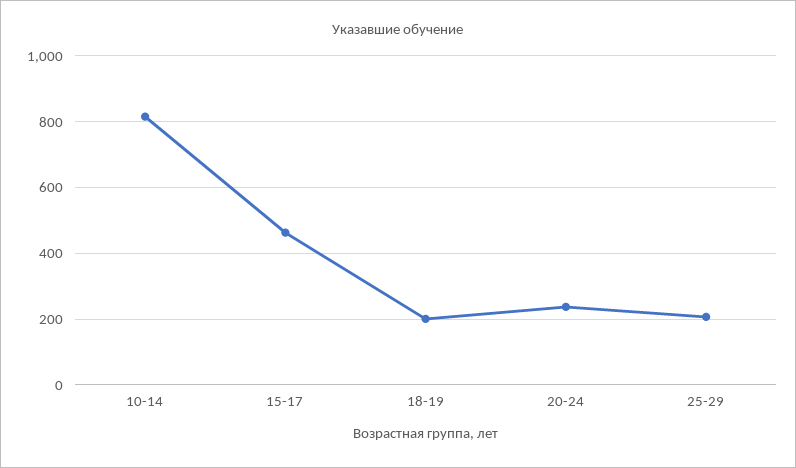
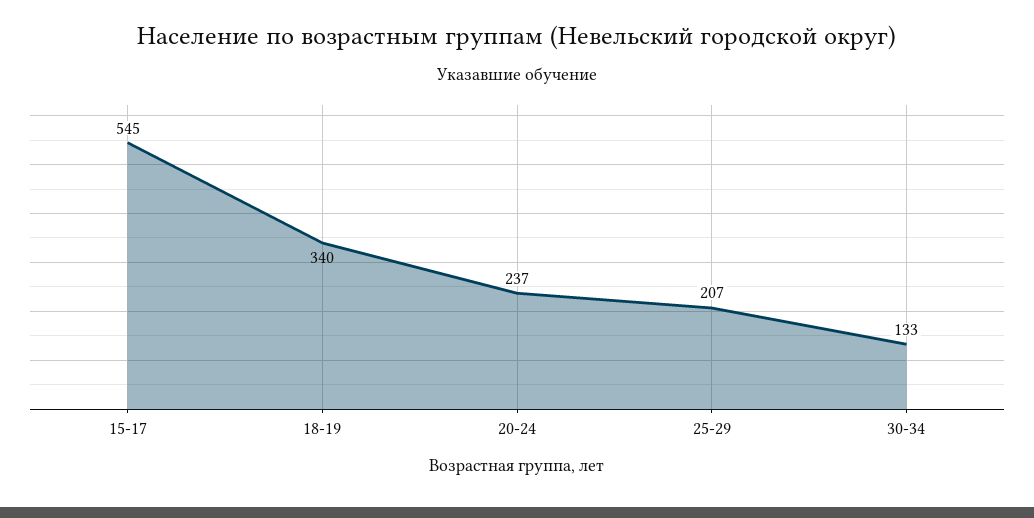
10-14: 820 -> none
15-17: 460 -> 545
18-19: 200 -> 340
30-34: none -> 133

